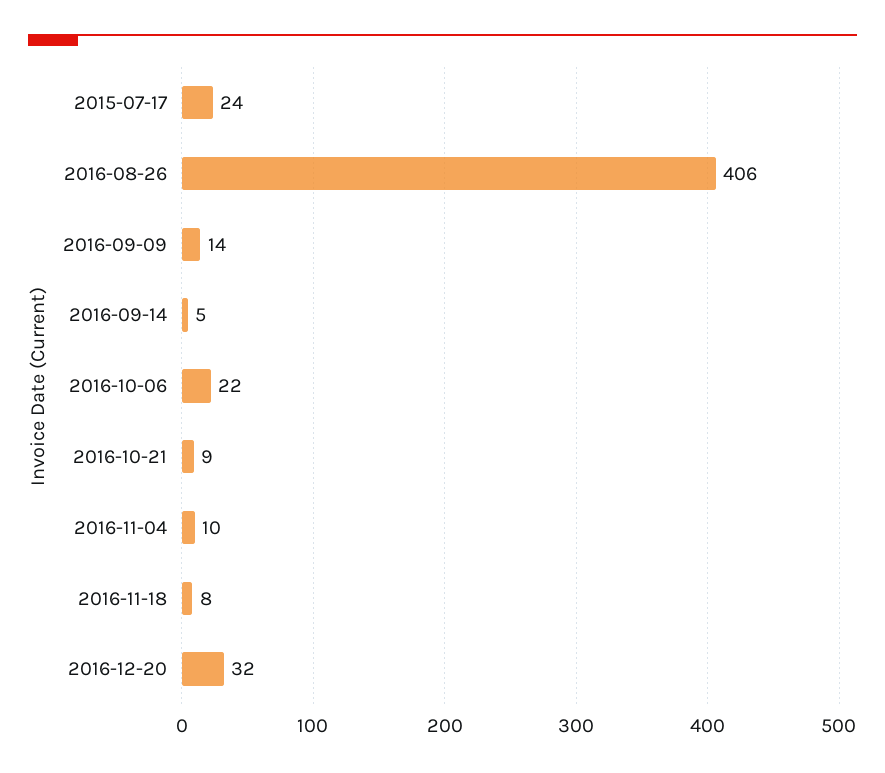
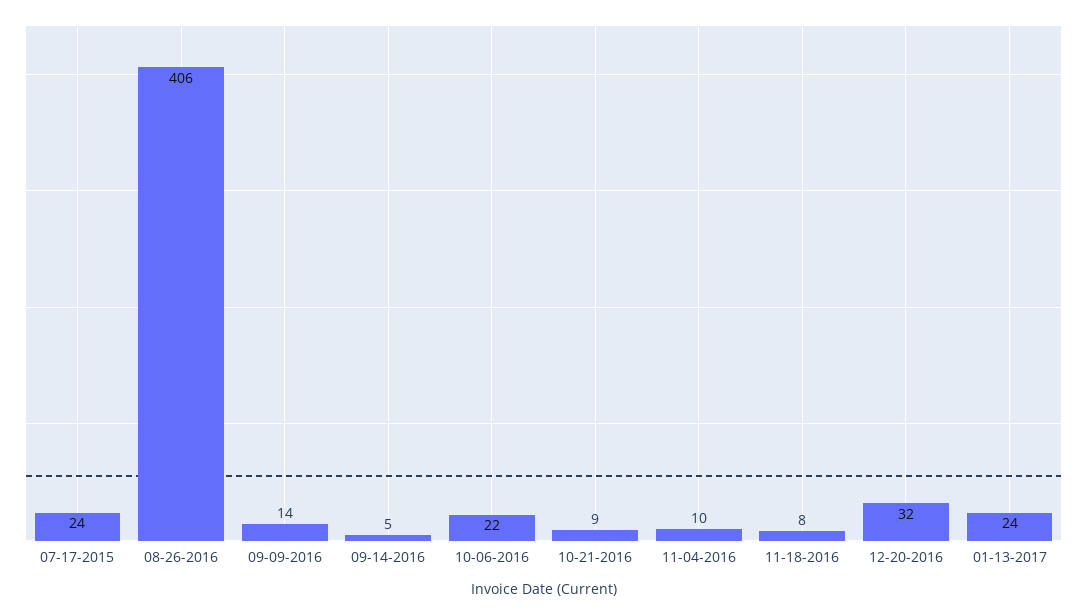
01-13-2017: none -> 24

